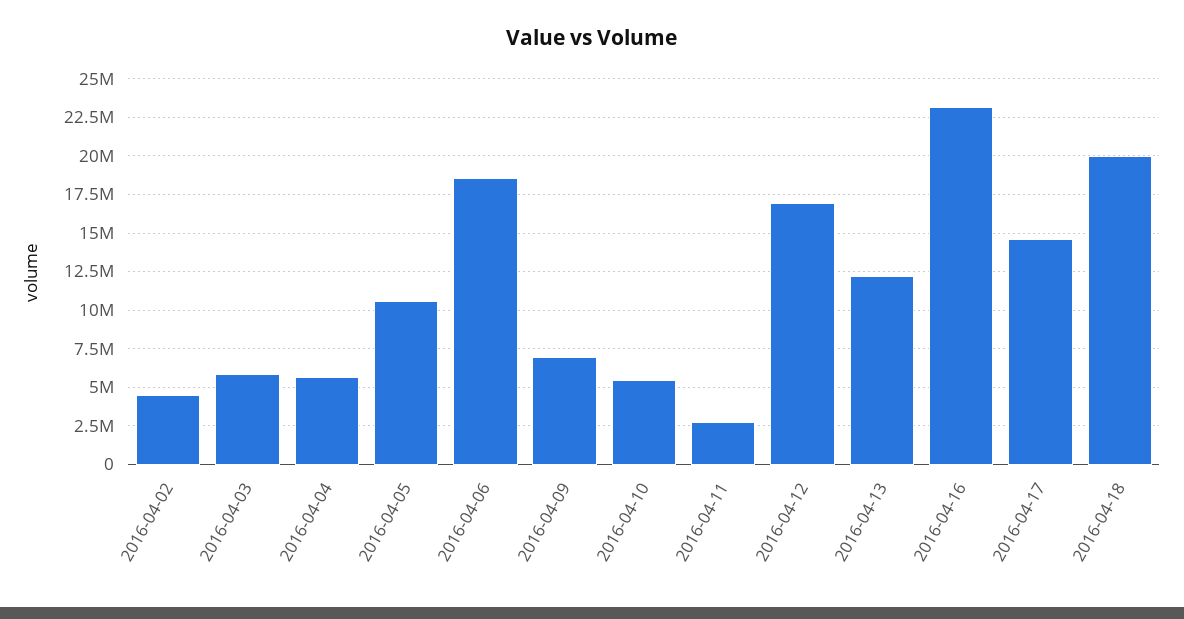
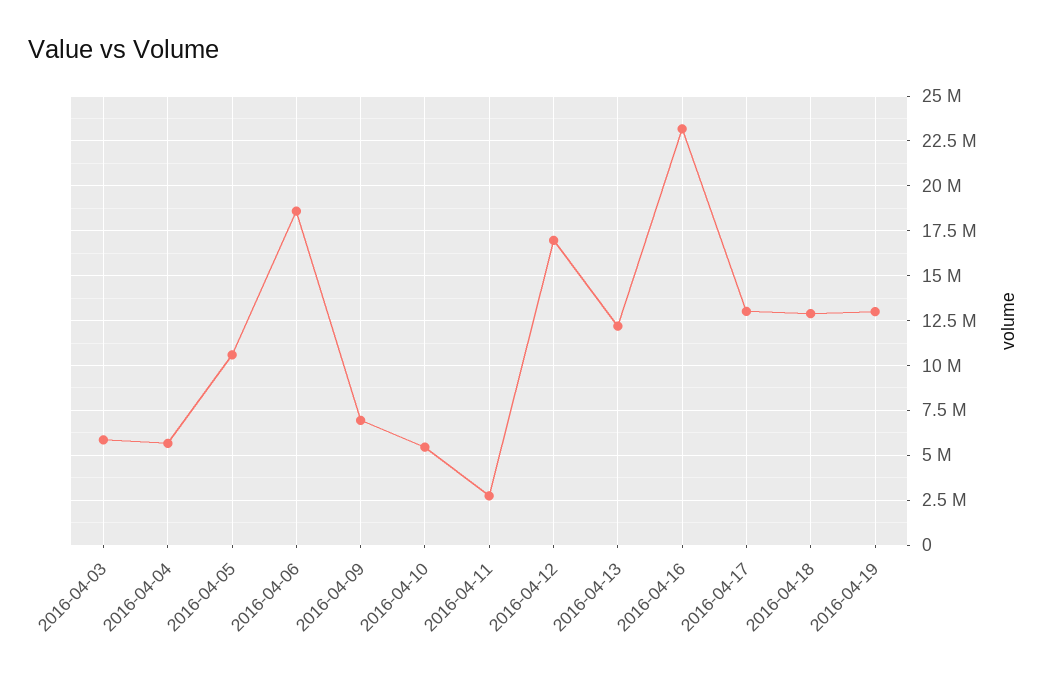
2016-04-02: 4500000 -> none
2016-04-17: 14500000 -> 13000000
2016-04-18: 20000000 -> 13000000
2016-04-19: none -> 13000000

